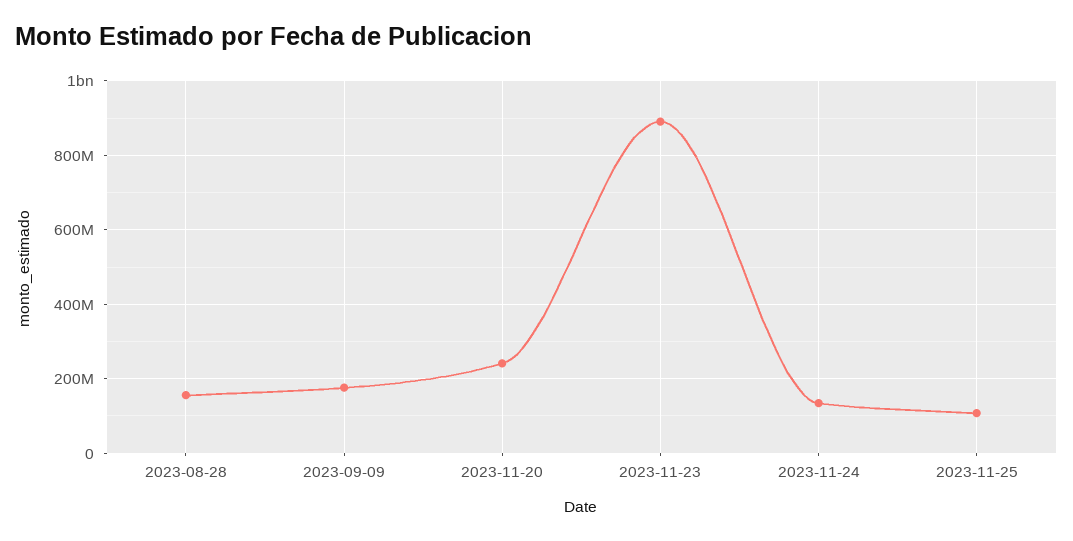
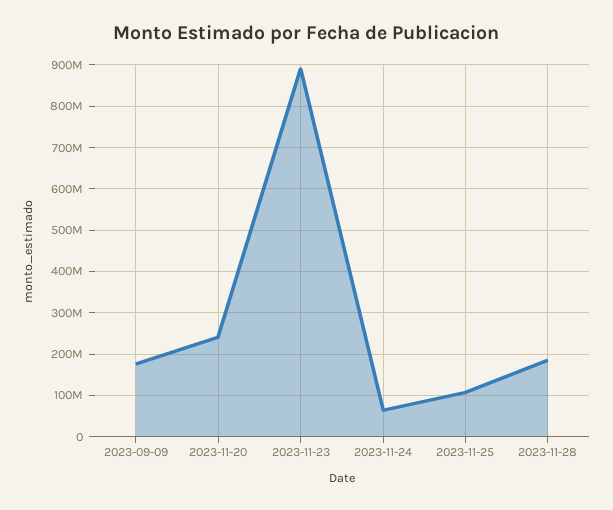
2023-08-28: 160000000 -> none
2023-11-24: 140000000 -> 60000000
2023-11-28: none -> 180000000

